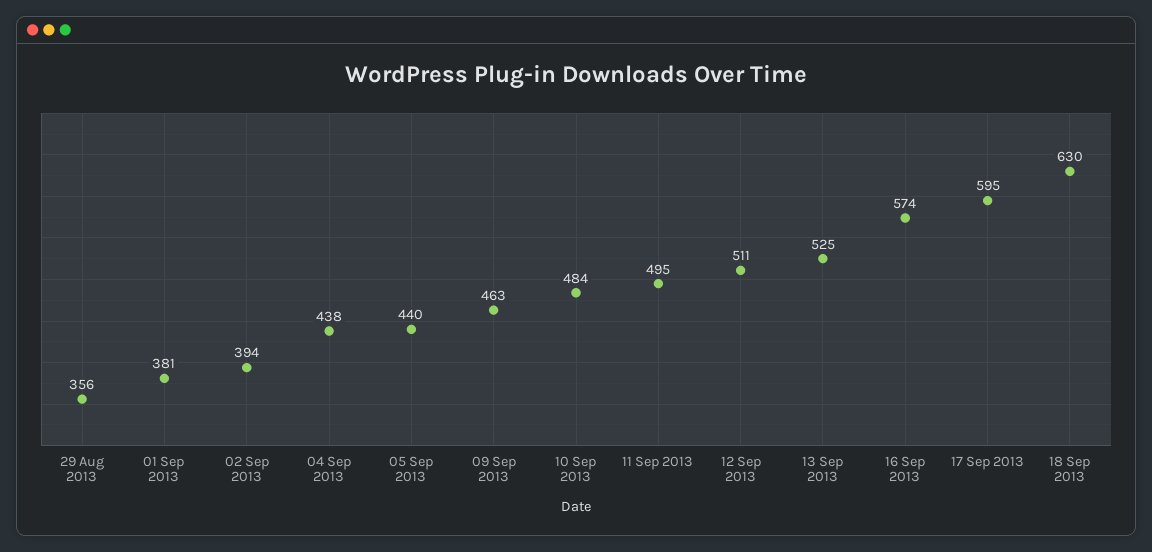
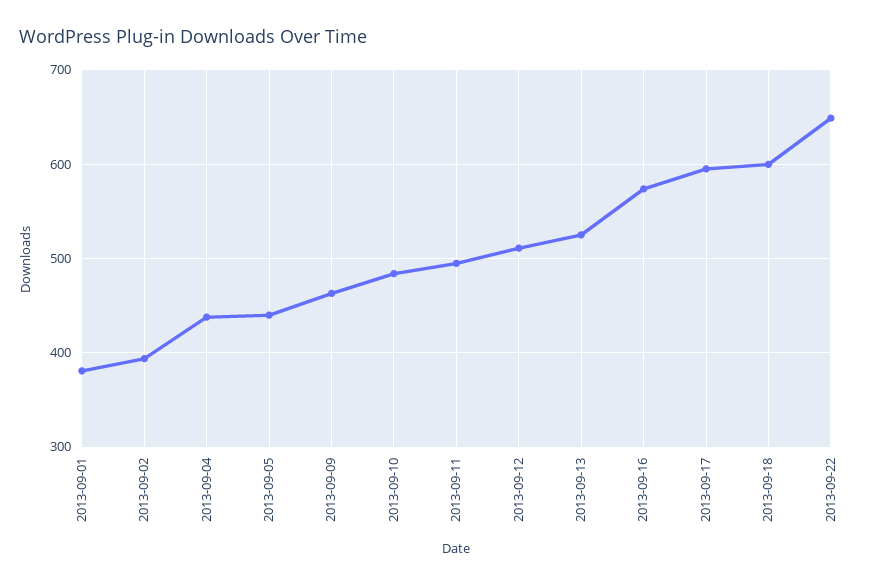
29 Aug 2013: 356 -> none
18 Sep 2013: 630 -> 600
2013-09-22: none -> 650

